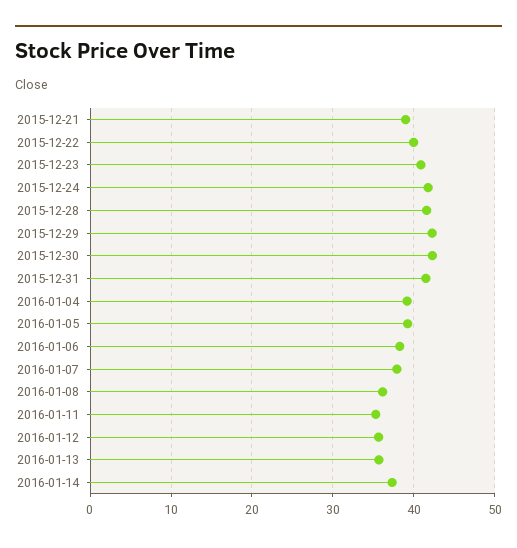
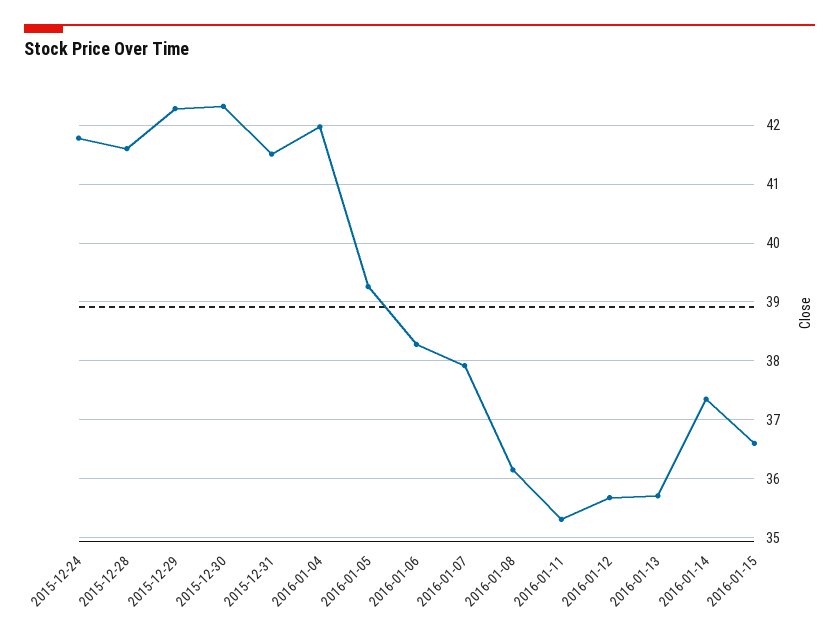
2015-12-21: 39 -> none
2015-12-22: 40 -> none
2015-12-23: 41 -> none
2016-01-04: 39 -> 42
2016-01-15: none -> 36.6

